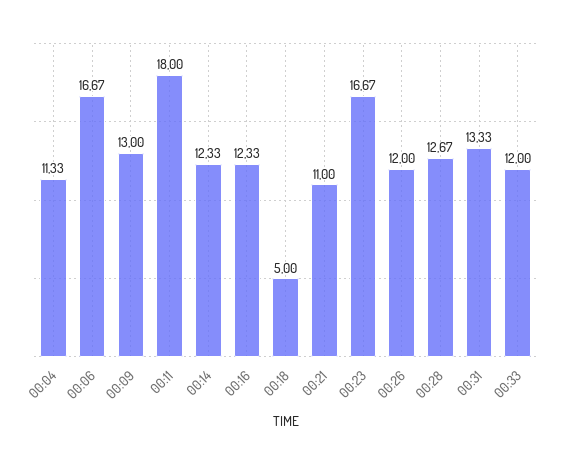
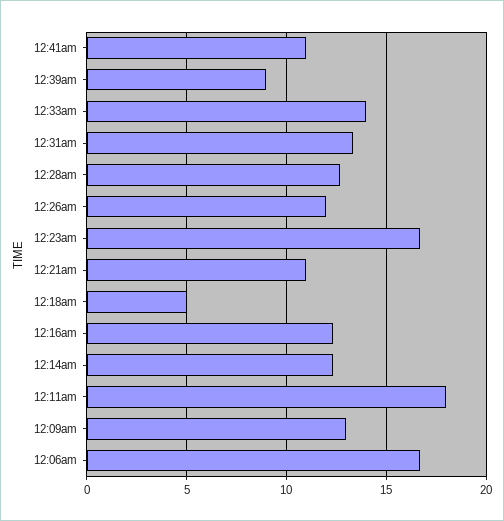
00:04: 11.33 -> none
00:33: 12 -> 14
12:41am: none -> 11
12:39am: none -> 9

